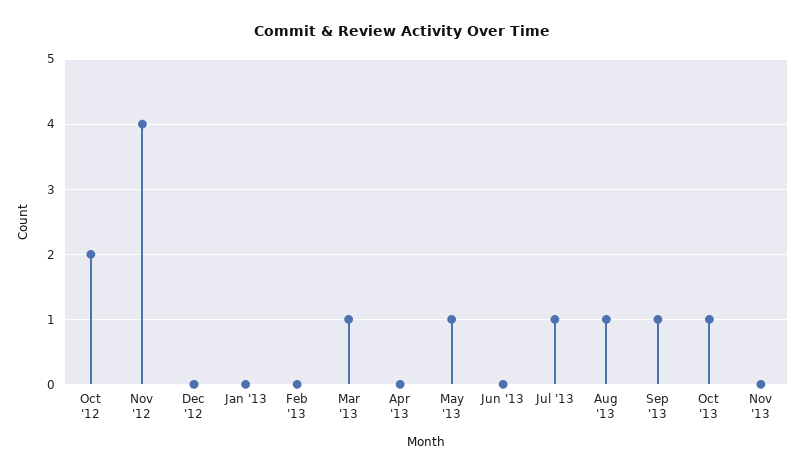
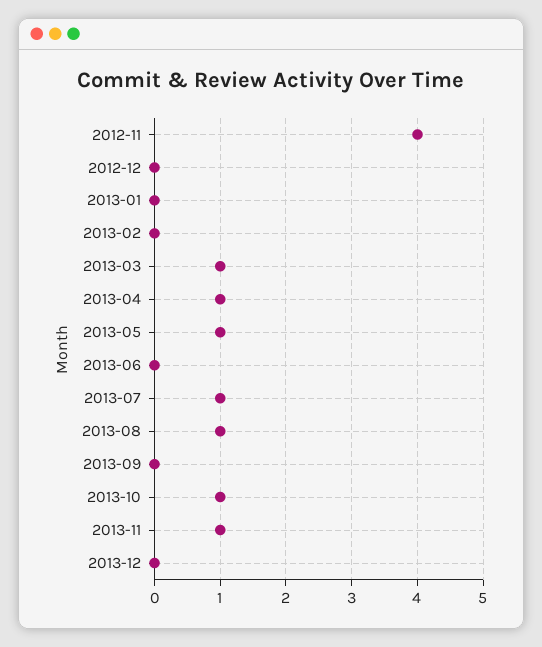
Oct '12: 2 -> none
Apr '13: 0 -> 1
Sep '13: 1 -> 0
Nov '13: 0 -> 1
2013-12: none -> 0

